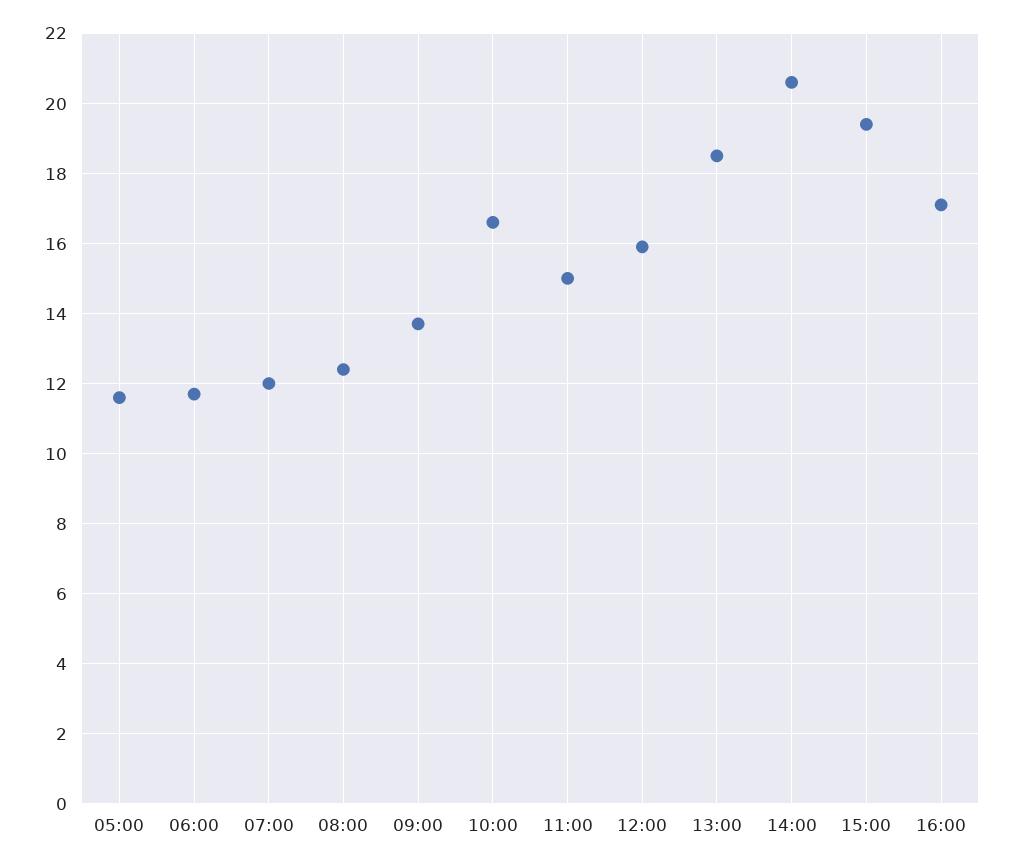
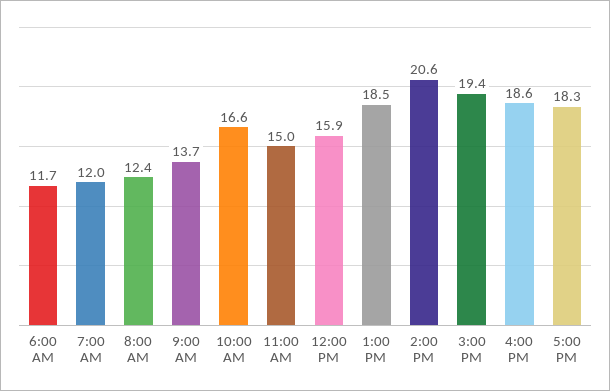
05:00: 11.5 -> none
16:00: 17 -> 18.6
5:00 PM: none -> 18.3

